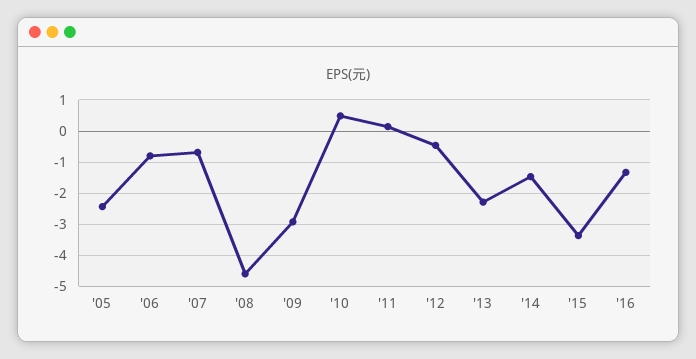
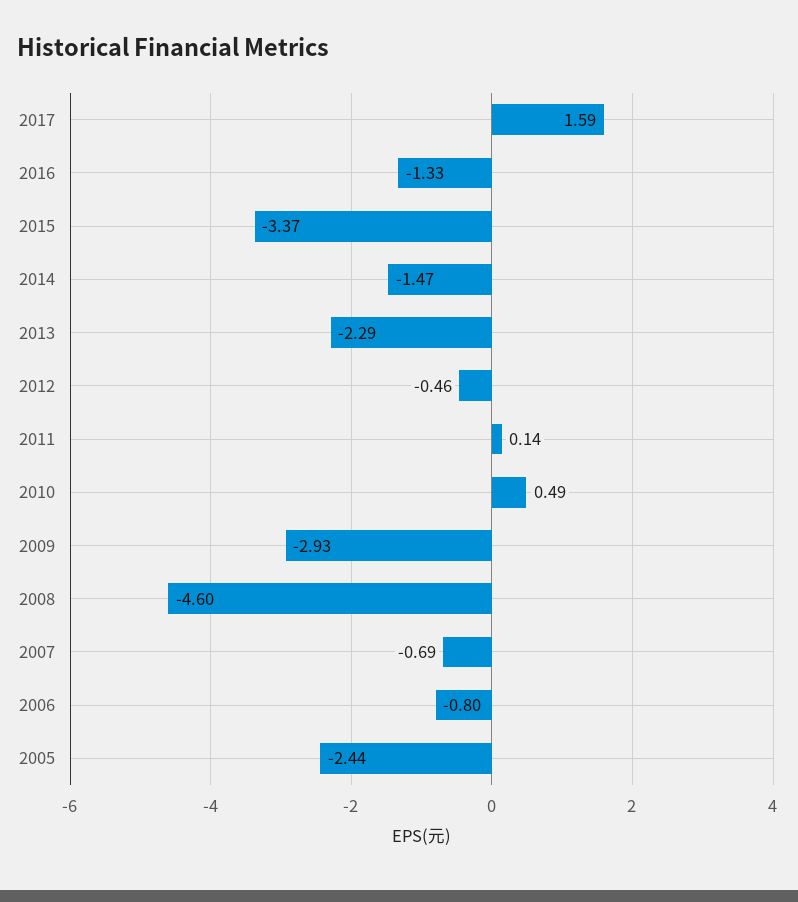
2017: none -> 1.59

